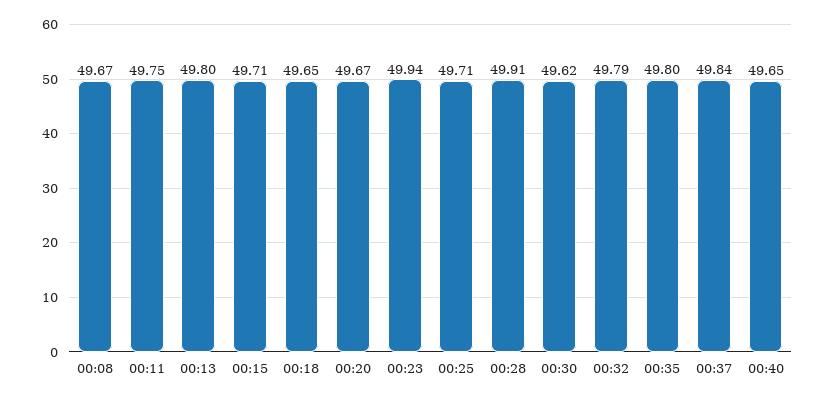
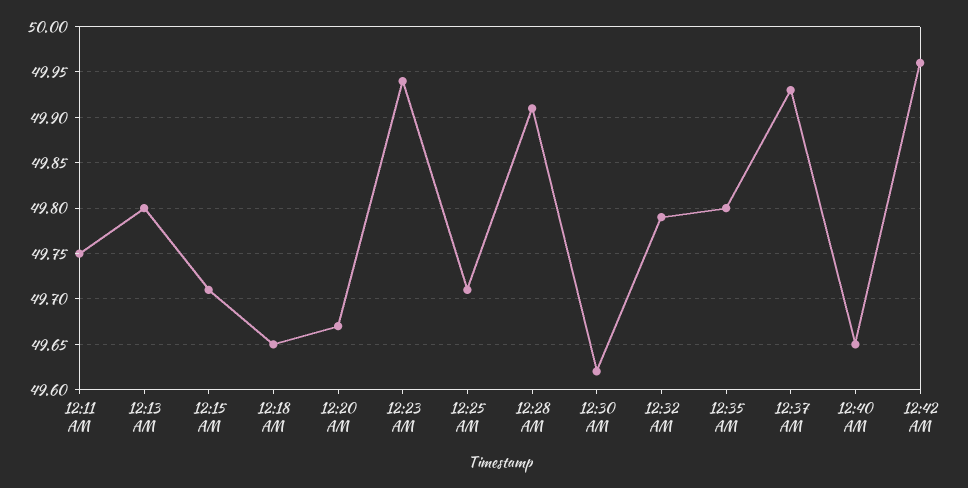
00:08: 49.67 -> none
00:37: 49.84 -> 49.93
12:42 AM: none -> 49.96

